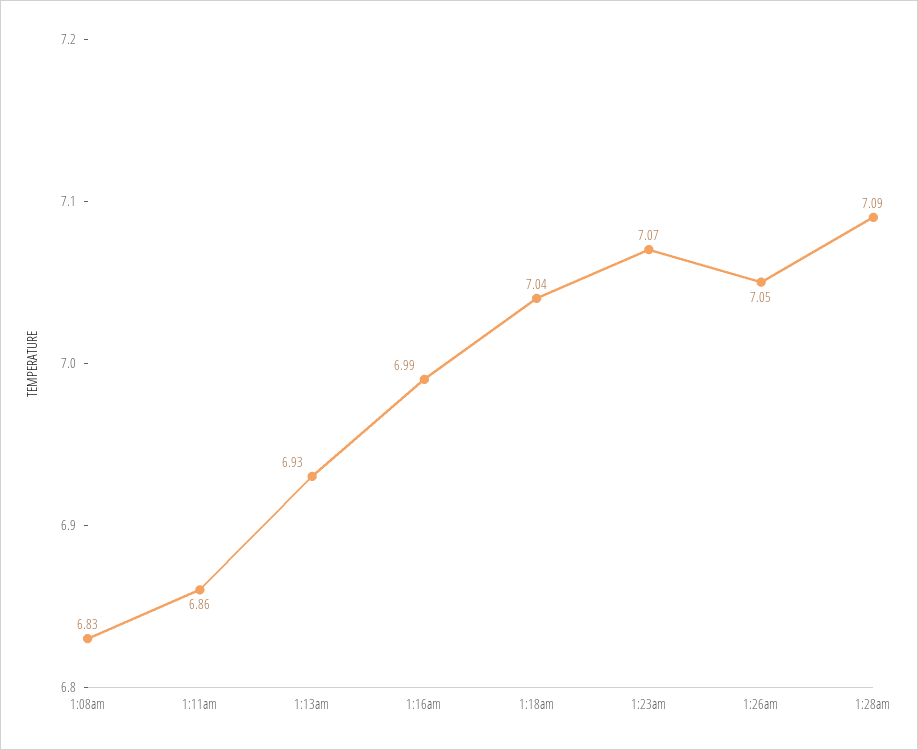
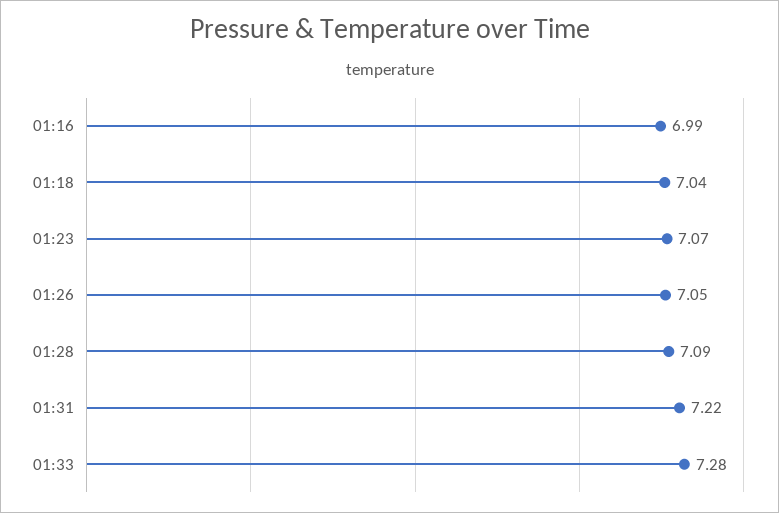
1:08am: 6.83 -> none
1:11am: 6.86 -> none
1:13am: 6.93 -> none
01:31: none -> 7.22
01:33: none -> 7.28

